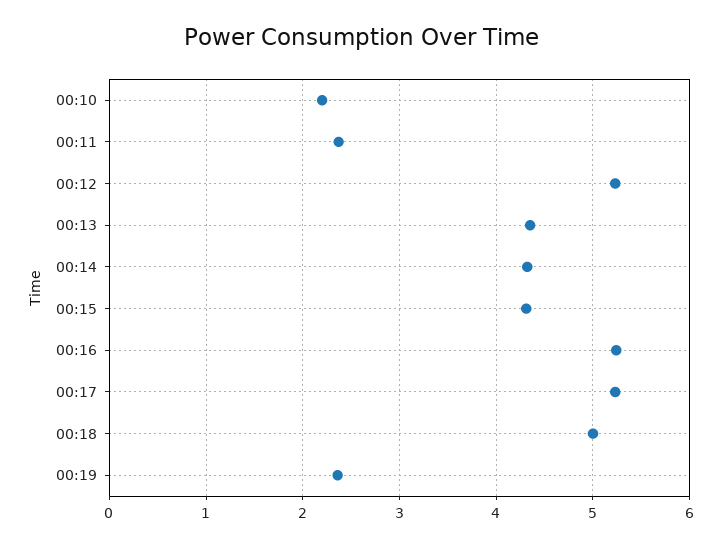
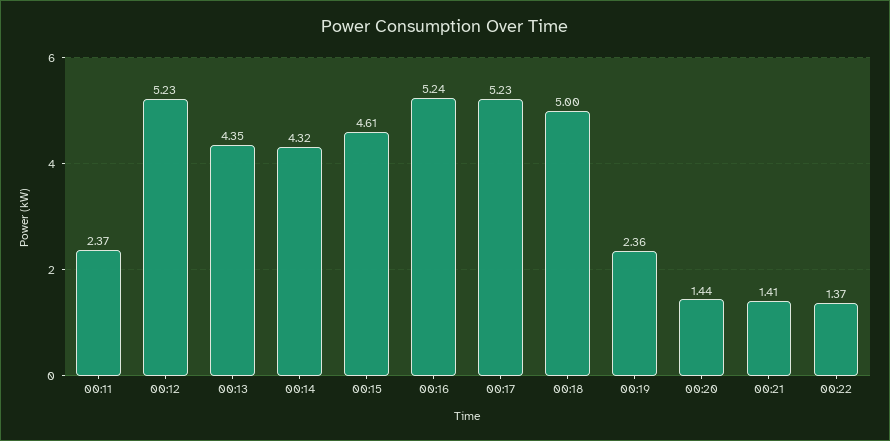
00:10: 2.2 -> none
00:15: 4.3 -> 4.61
00:20: none -> 1.44
00:21: none -> 1.41
00:22: none -> 1.37

